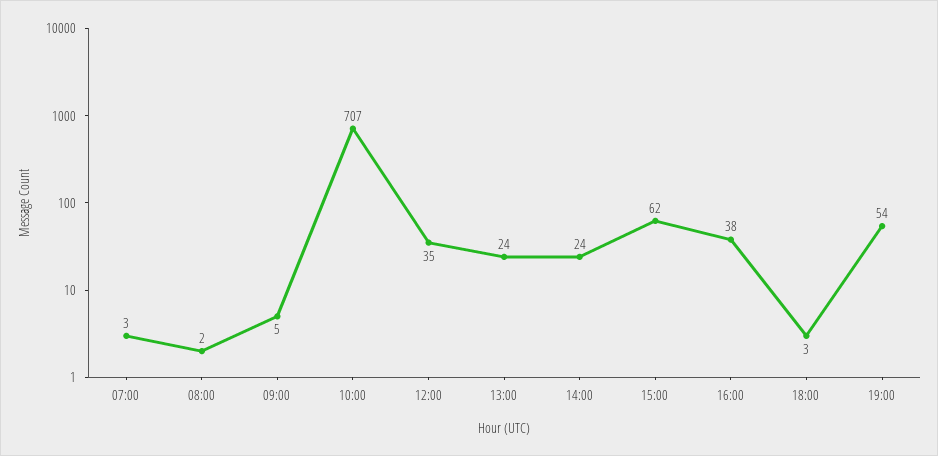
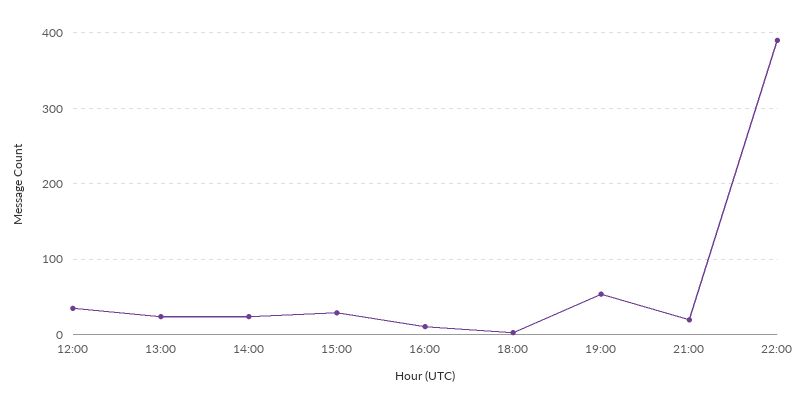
07:00: 3 -> none
08:00: 2 -> none
09:00: 5 -> none
10:00: 707 -> none
15:00: 62 -> 30
16:00: 38 -> 10
21:00: none -> 20
22:00: none -> 390

